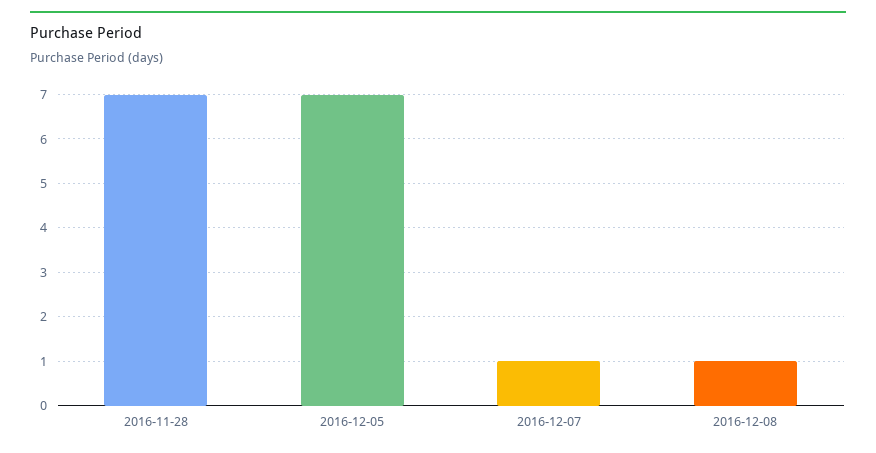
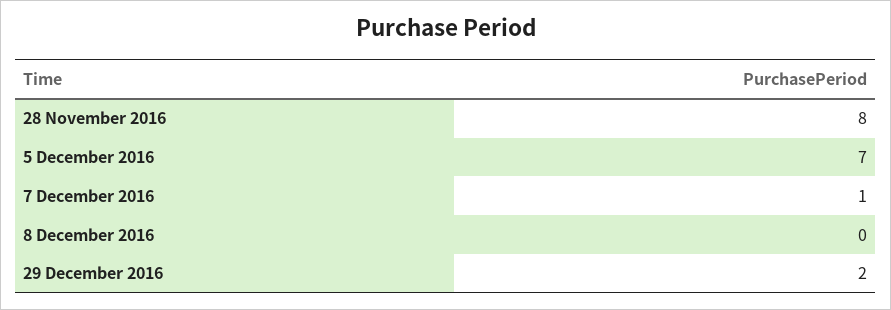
2016-11-28: 7 -> 8
2016-12-08: 1 -> 0
29 December 2016: none -> 2

